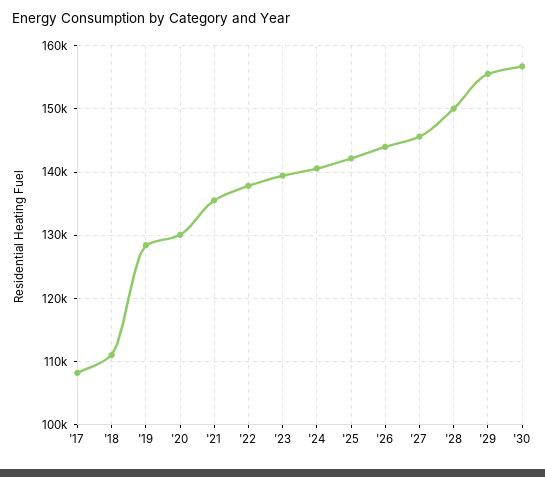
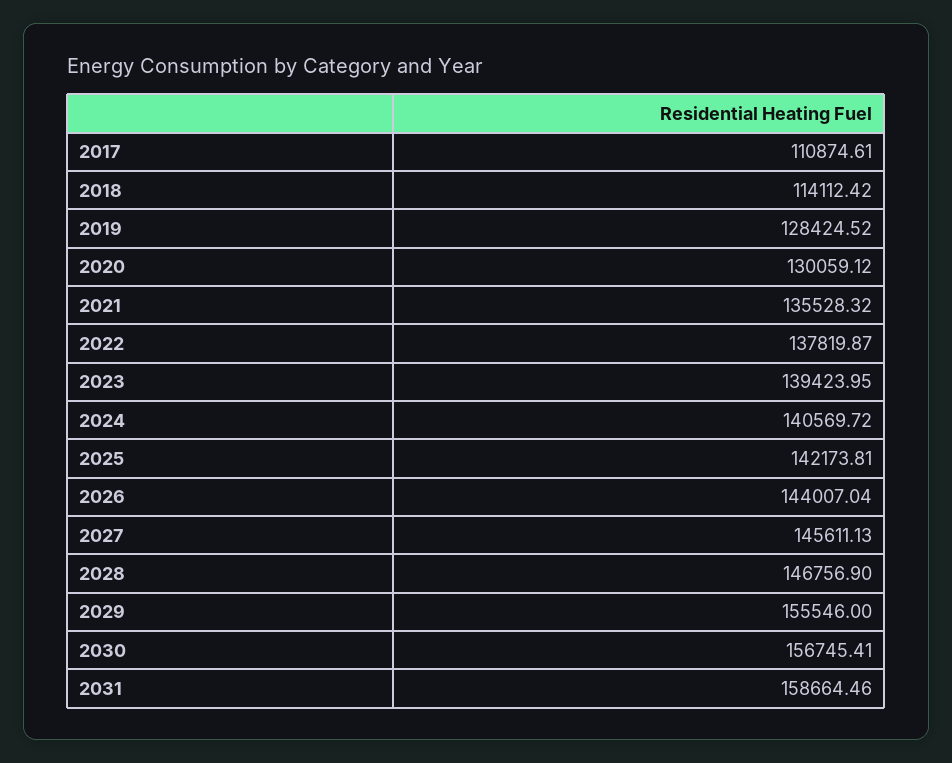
'17: 108000 -> 110874.61
'18: 111000 -> 114112.42
'28: 150000 -> 146756.9
2031: none -> 158664.46

